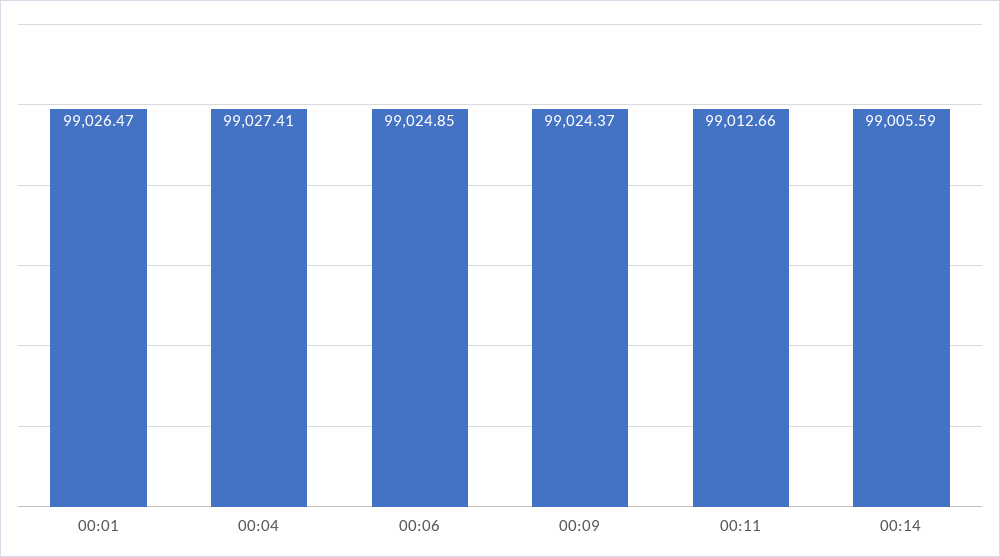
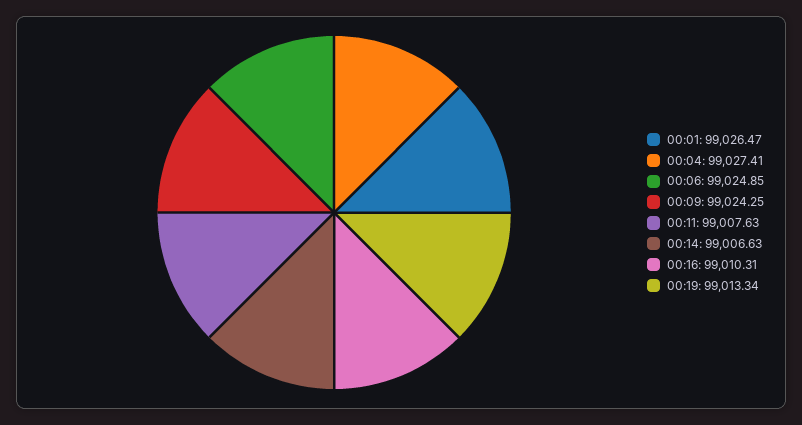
00:09: 99024.37 -> 99024.25
00:11: 99012.66 -> 99007.63
00:14: 99005.59 -> 99006.63
00:16: none -> 99010.31
00:19: none -> 99013.34

